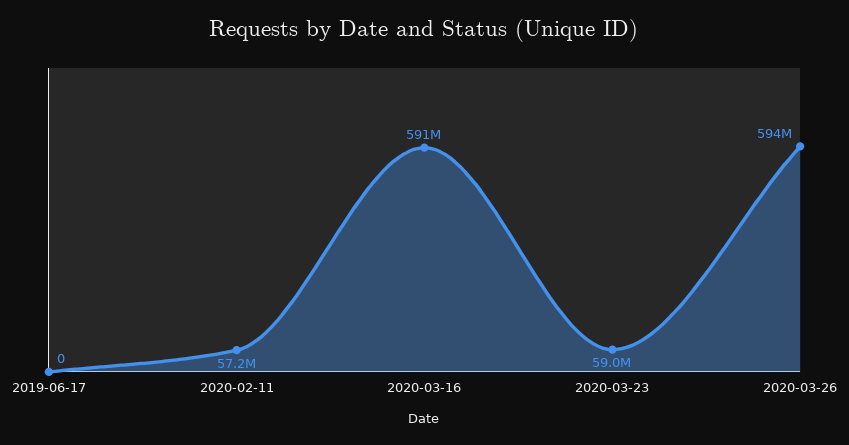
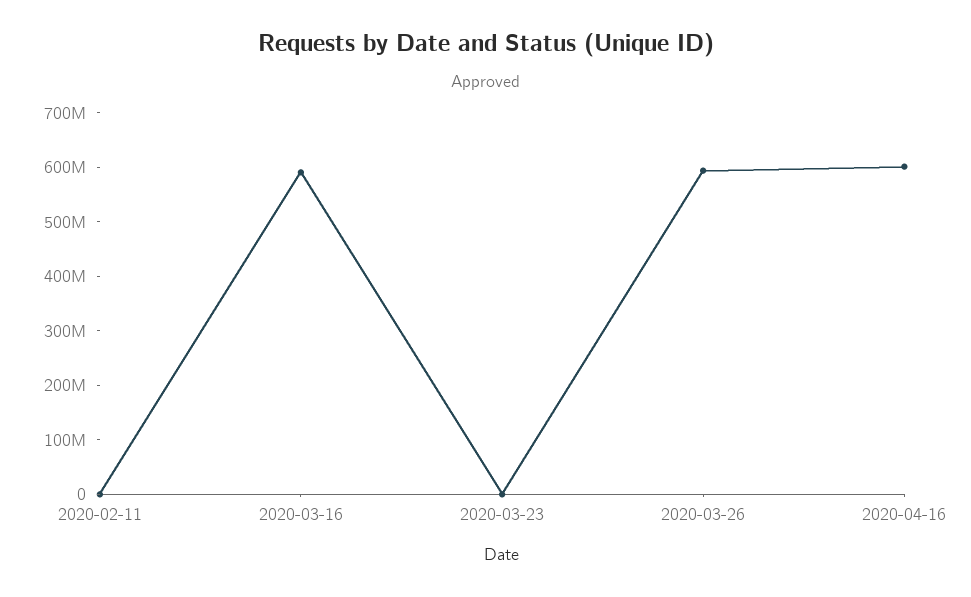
2019-06-17: 0 -> none
2020-02-11: 57200000 -> 0
2020-03-23: 59000000 -> 0
2020-04-16: none -> 600000000

